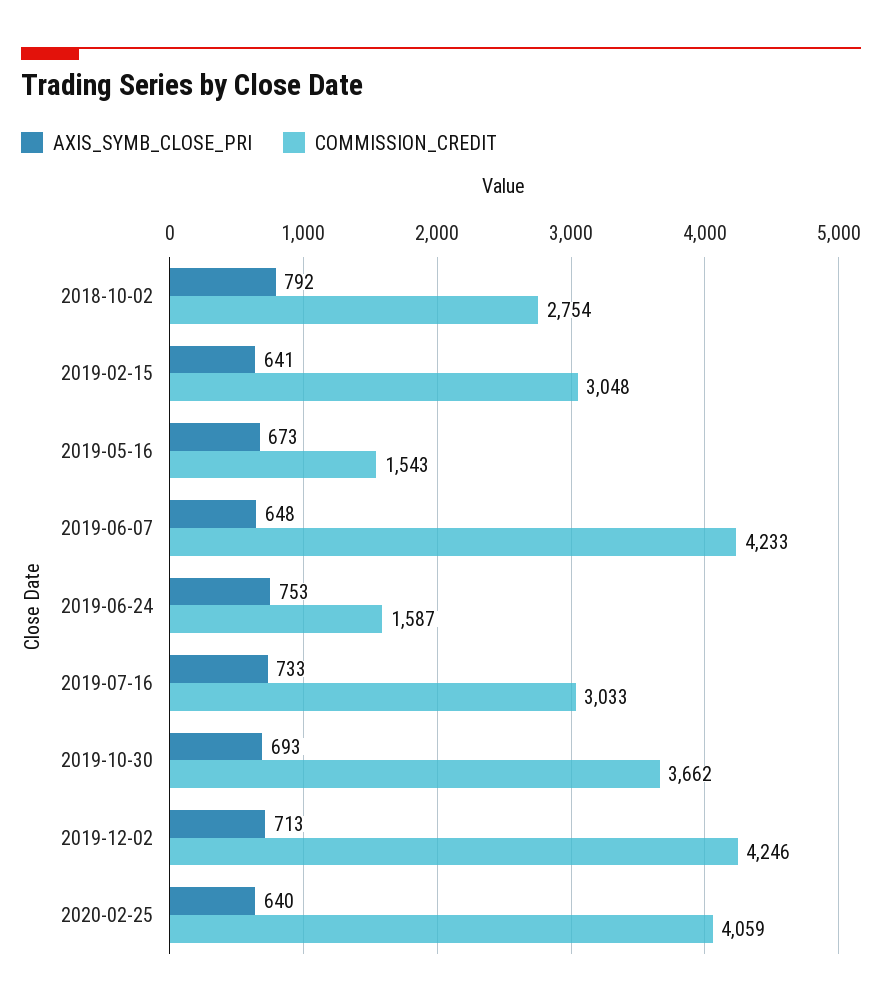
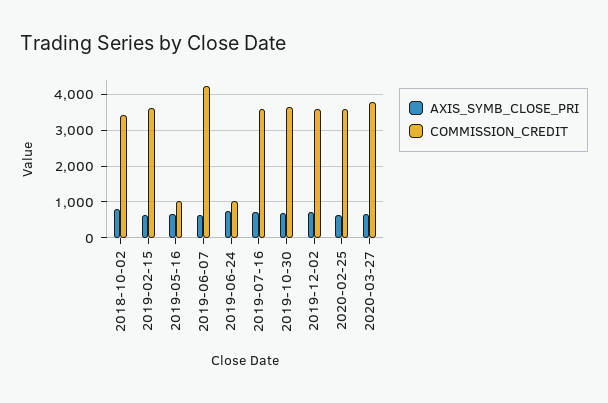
COMMISSION_CREDIT, 2018-10-02: 2754 -> 3400
COMMISSION_CREDIT, 2019-02-15: 3048 -> 3600
COMMISSION_CREDIT, 2019-05-16: 1543 -> 1000
COMMISSION_CREDIT, 2019-06-24: 1587 -> 1000
COMMISSION_CREDIT, 2019-07-16: 3033 -> 3600
COMMISSION_CREDIT, 2019-12-02: 4246 -> 3600
COMMISSION_CREDIT, 2020-02-25: 4059 -> 3600
AXIS_SYMB_CLOSE_PRI, 2020-03-27: none -> 600
COMMISSION_CREDIT, 2020-03-27: none -> 3800

